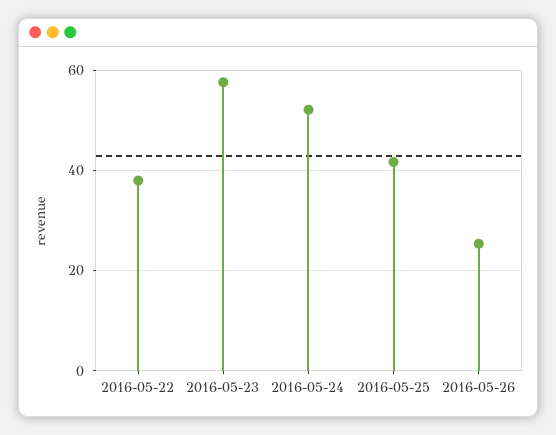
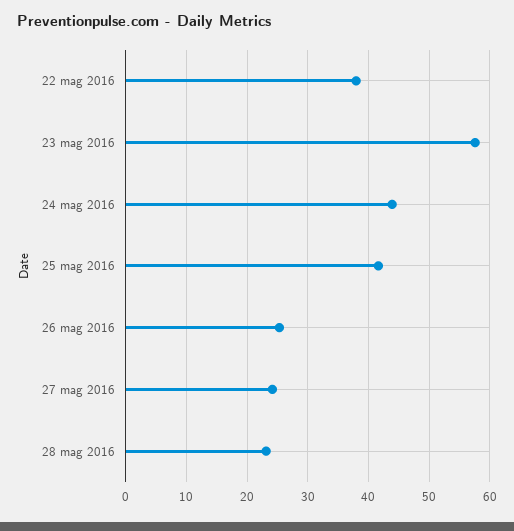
2016-05-24: 52 -> 44
27 mag 2016: none -> 24
28 mag 2016: none -> 23

